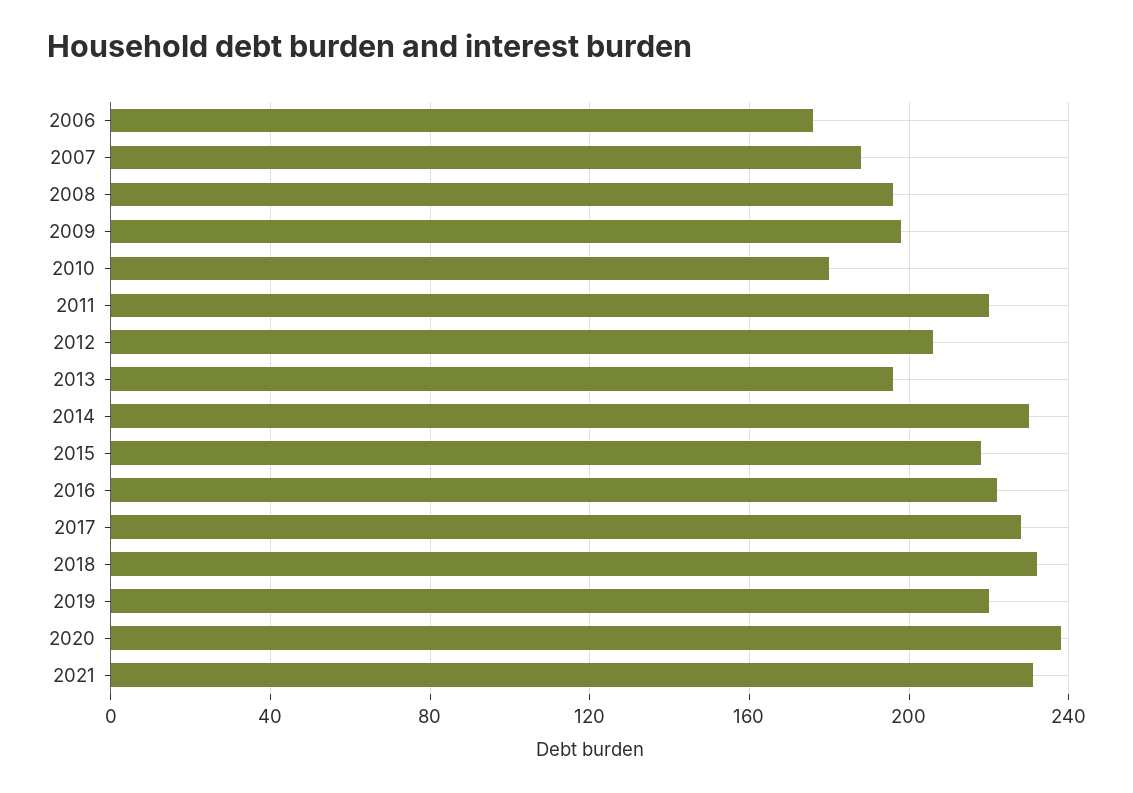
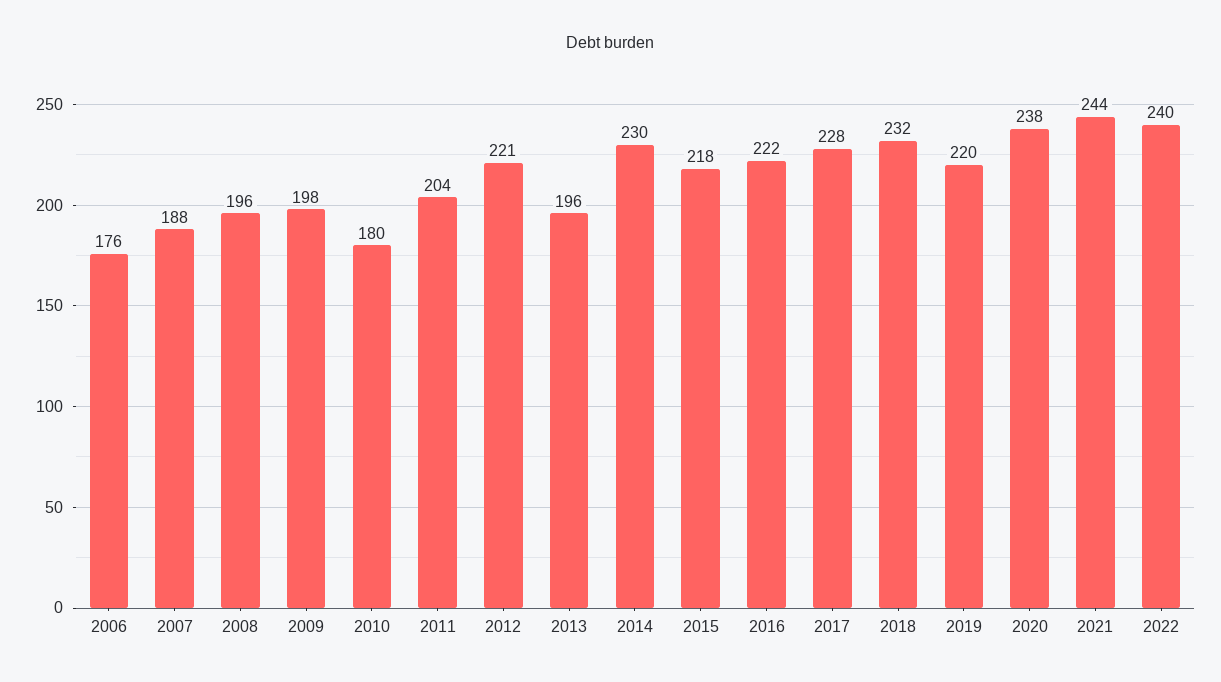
2011: 220 -> 204
2012: 205 -> 221
2021: 230 -> 244
2022: none -> 240

